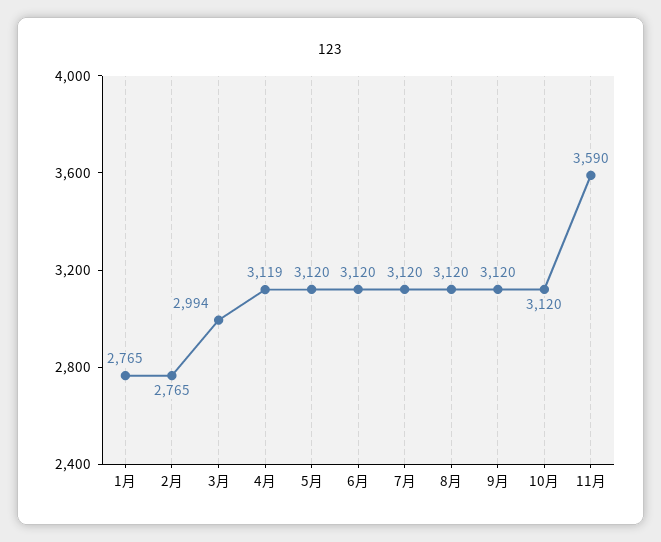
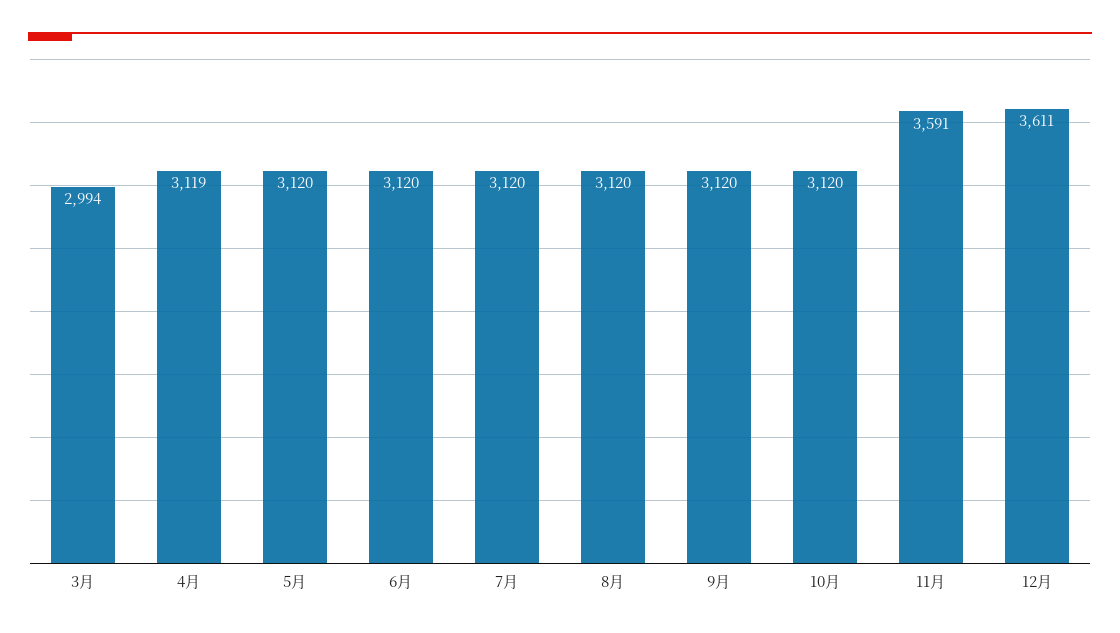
1月: 2765 -> none
2月: 2765 -> none
11月: 3590 -> 3591
12月: none -> 3611

